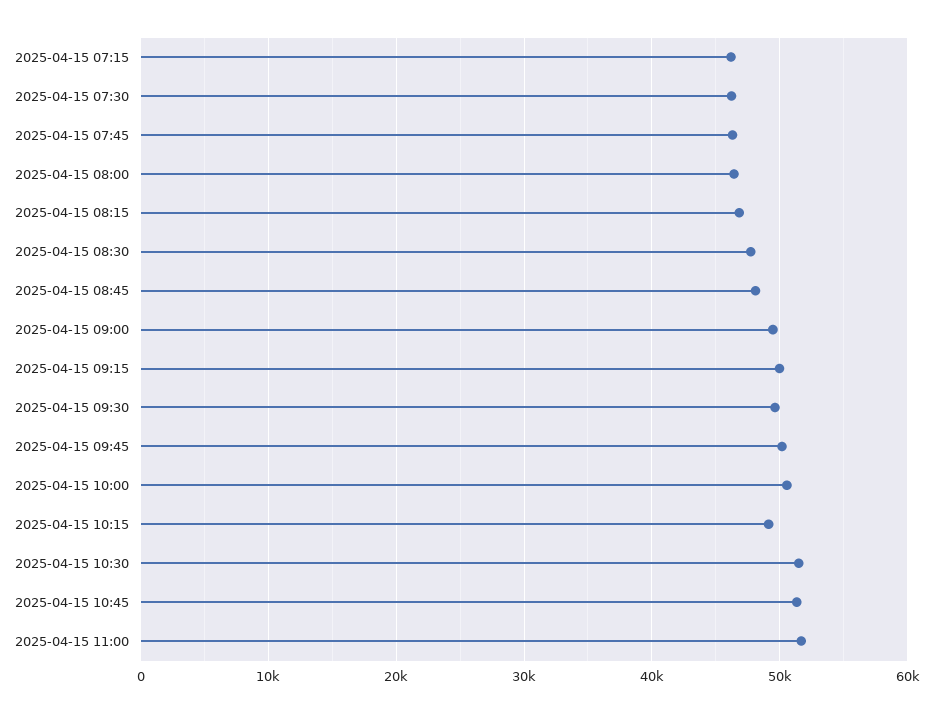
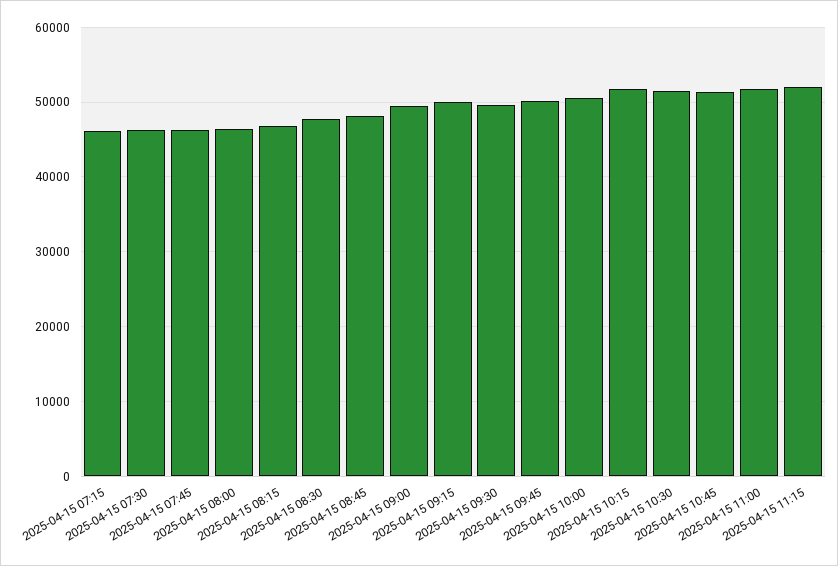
2025-04-15 10:15: 49000 -> 52000
2025-04-15 11:15: none -> 52000

